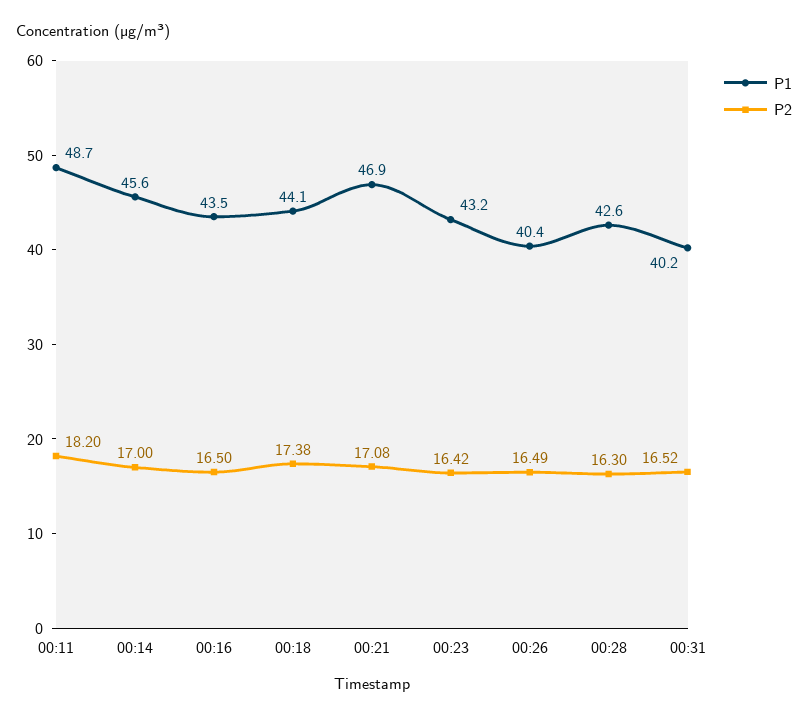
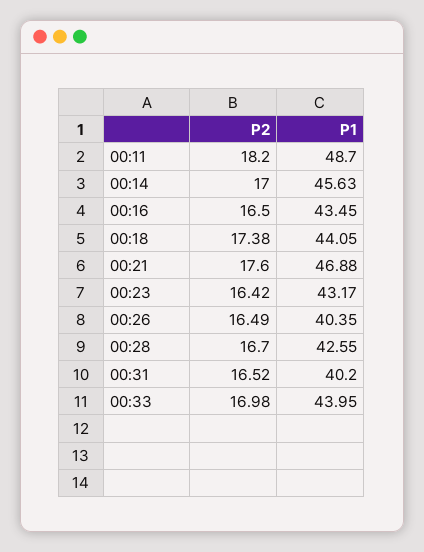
P2, 00:21: 17.08 -> 17.6
P2, 00:28: 16.3 -> 16.7
P2, 00:33: none -> 16.98
P1, 00:33: none -> 43.95

